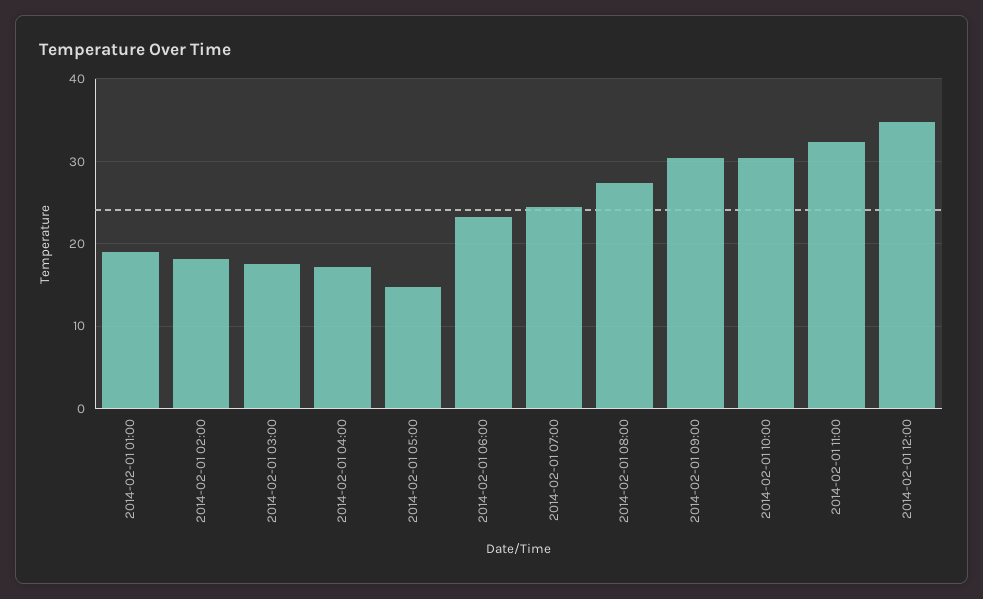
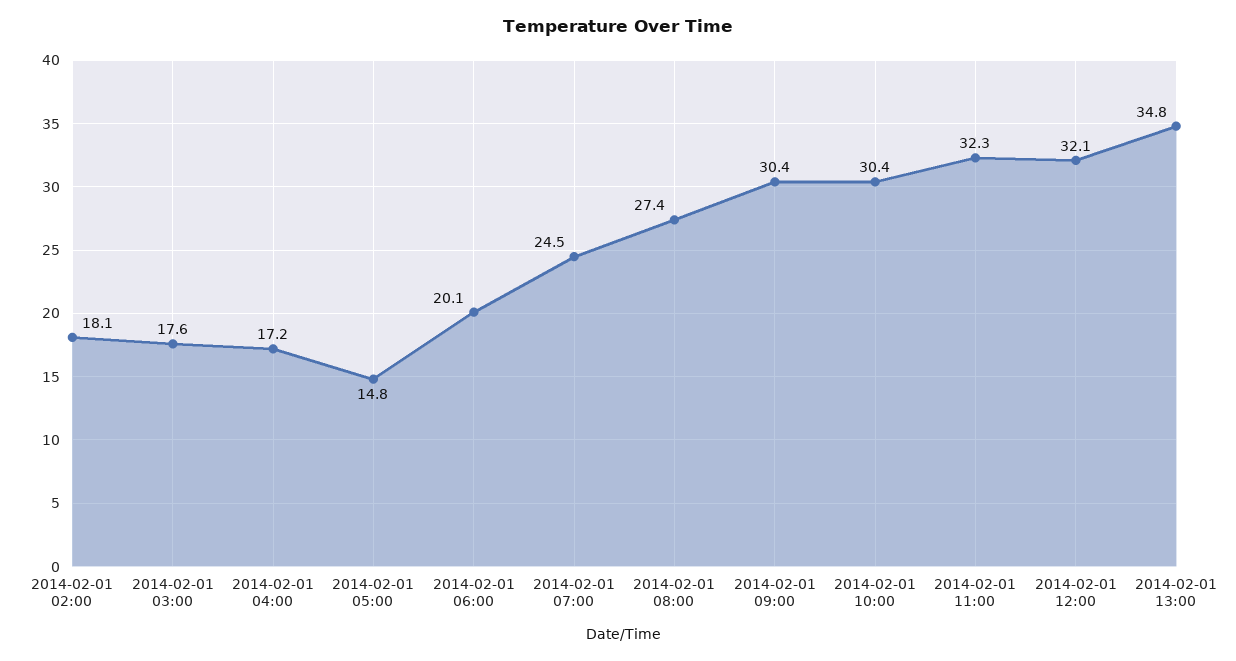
2014-02-01 01:00: 19 -> none
2014-02-01 06:00: 23 -> 20.1
2014-02-01 12:00: 35 -> 32.1
2014-02-01 13:00: none -> 34.8

